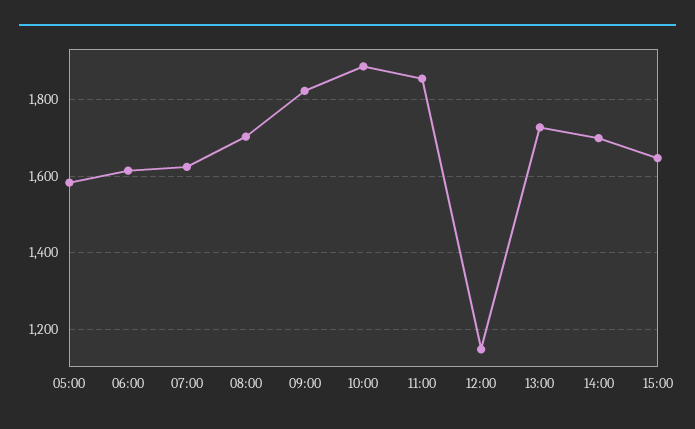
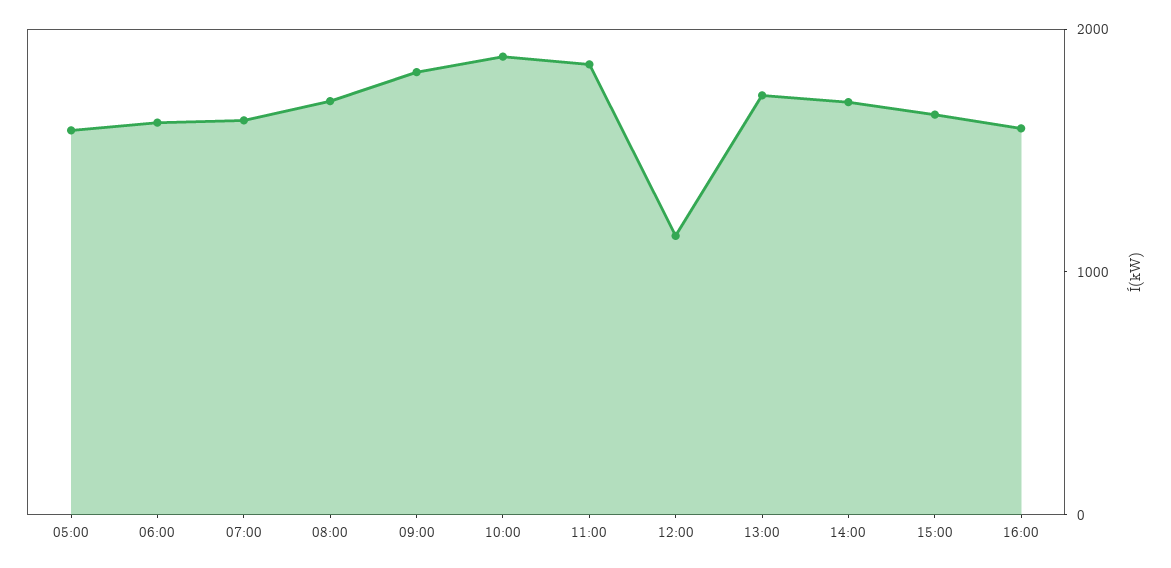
16:00: none -> 1600

